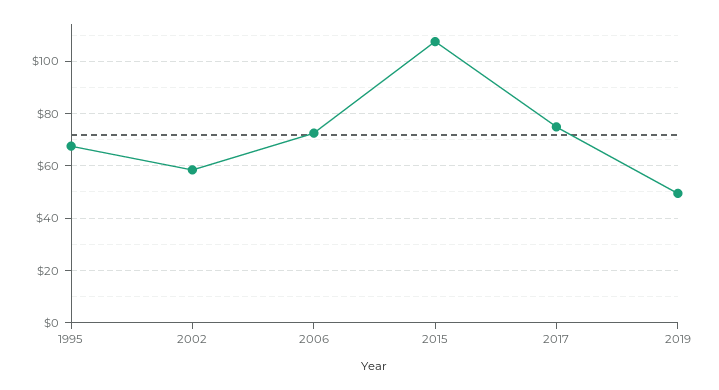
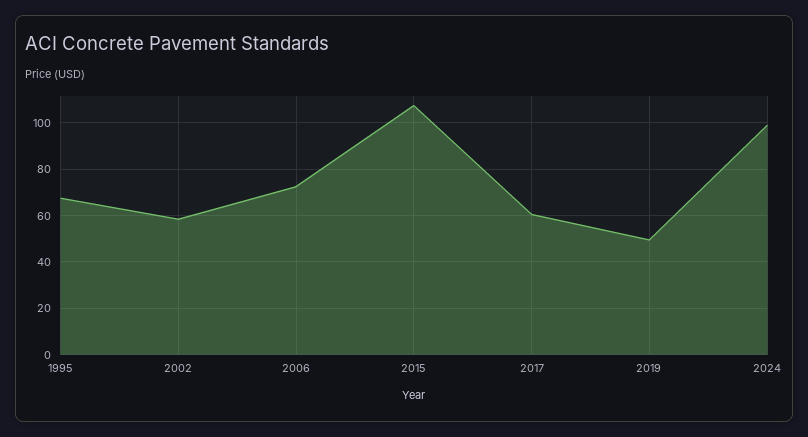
2017: 75 -> 60
2024: none -> 100

